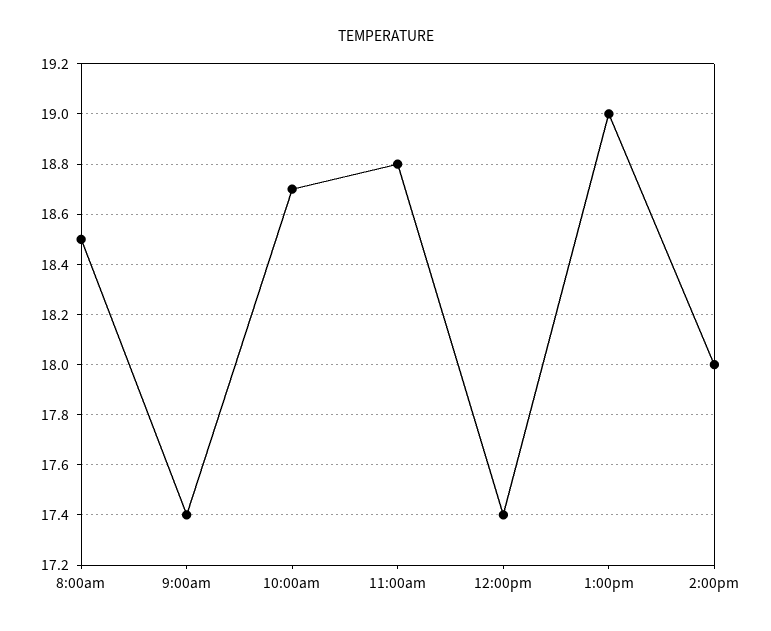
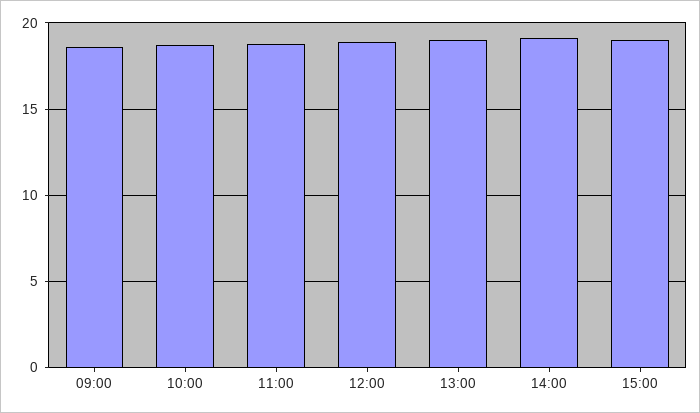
8:00am: 18.5 -> none
9:00am: 17.4 -> 18.5
12:00pm: 17.4 -> 19
2:00pm: 18 -> 19
15:00: none -> 19

